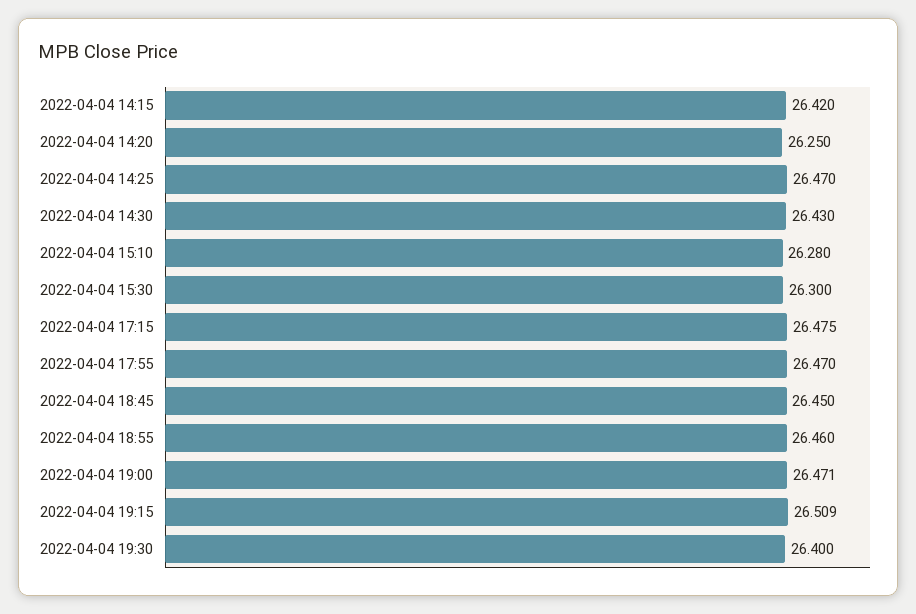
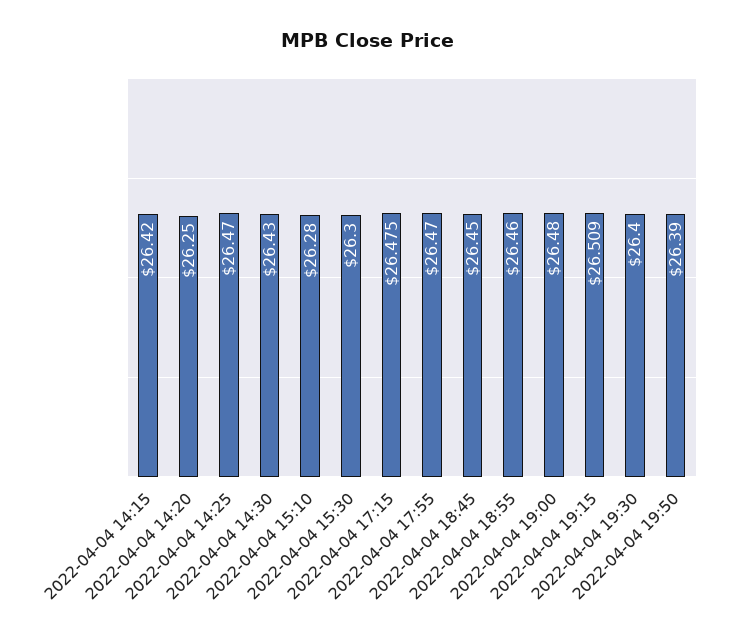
2022-04-04 19:00: 26.471 -> 26.48
2022-04-04 19:50: none -> 26.39

